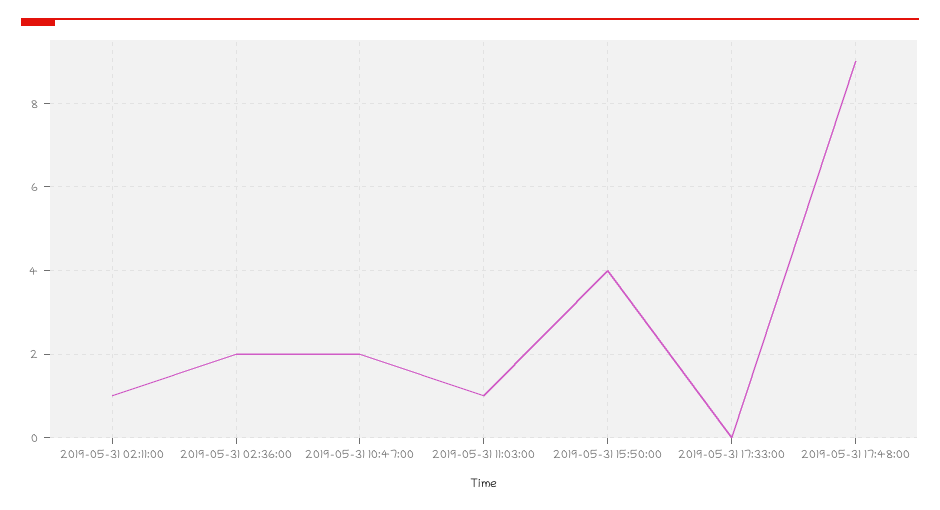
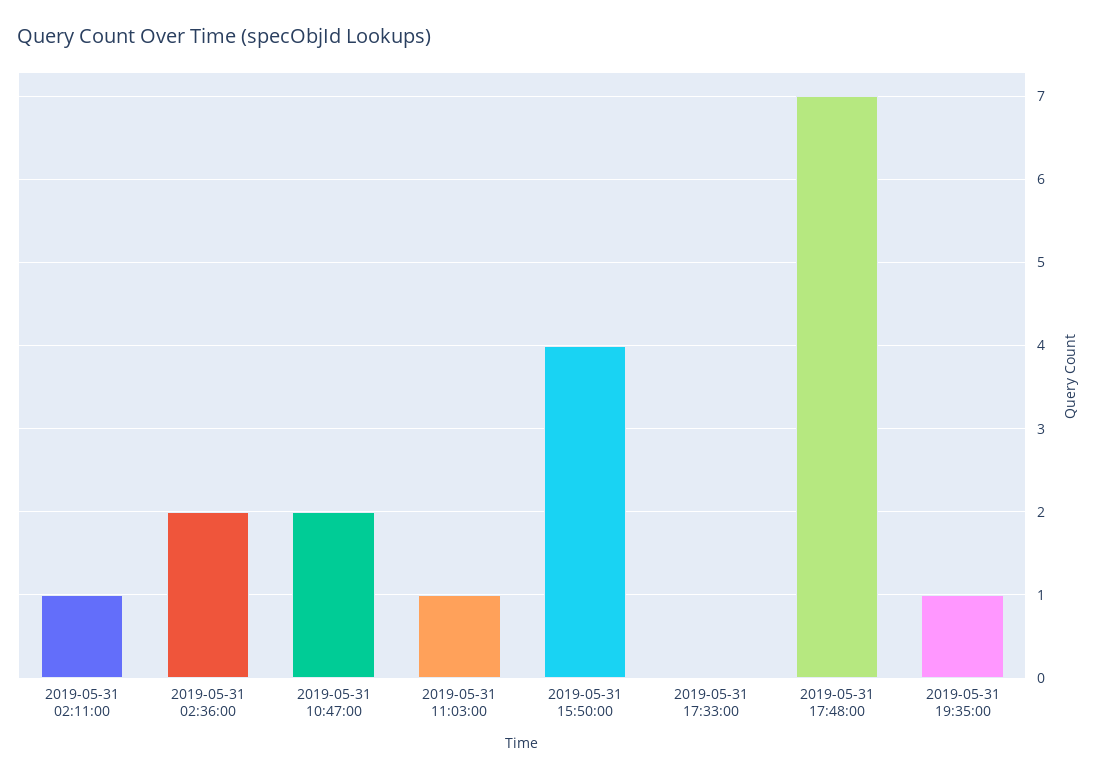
2019-05-31 17:48:00: 9 -> 7
2019-05-31 19:35:00: none -> 1

